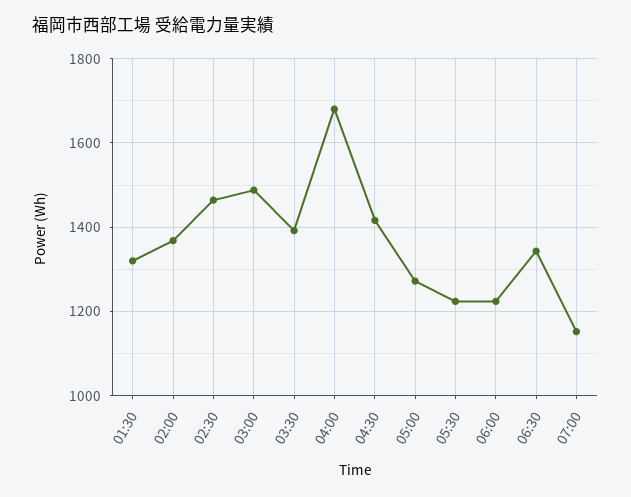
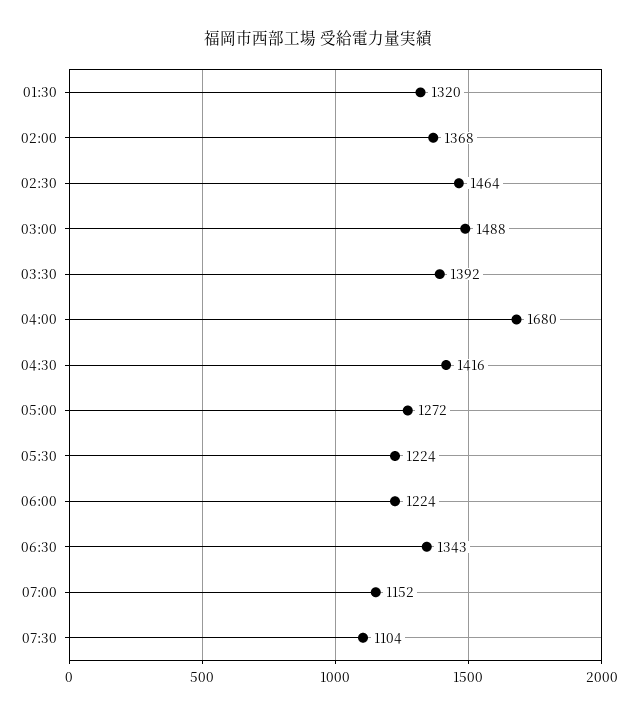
07:30: none -> 1104

